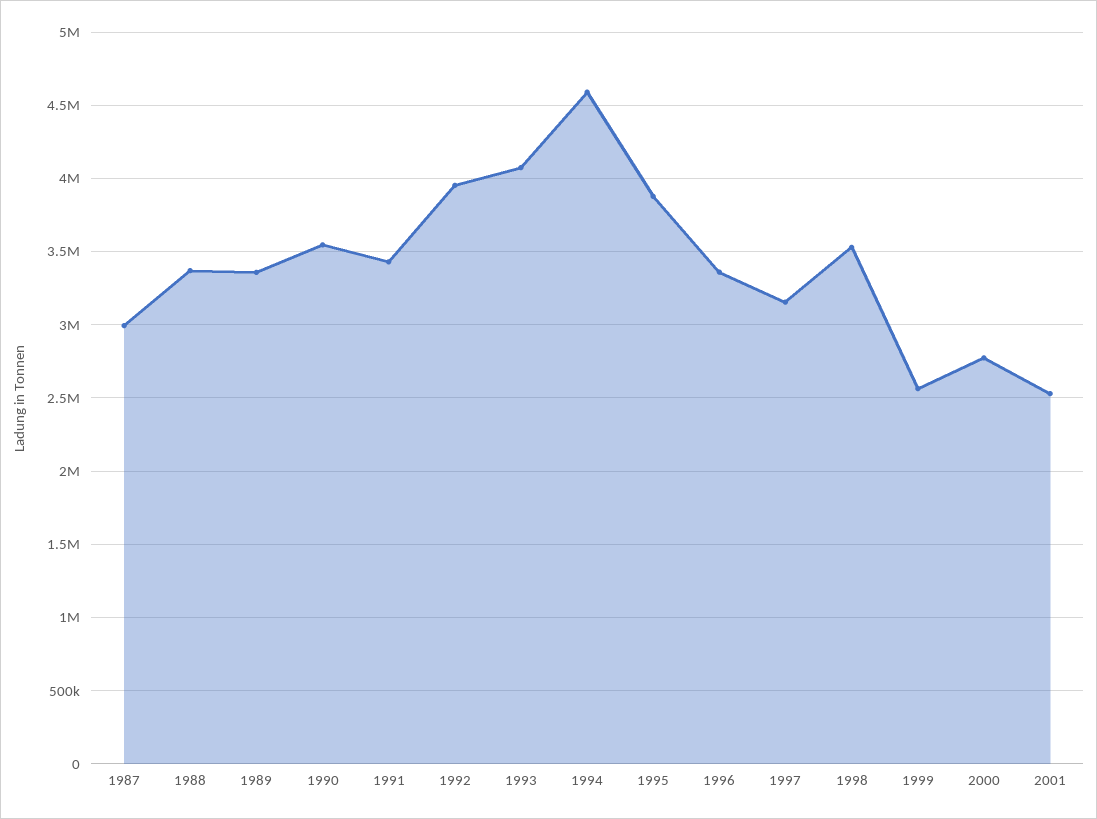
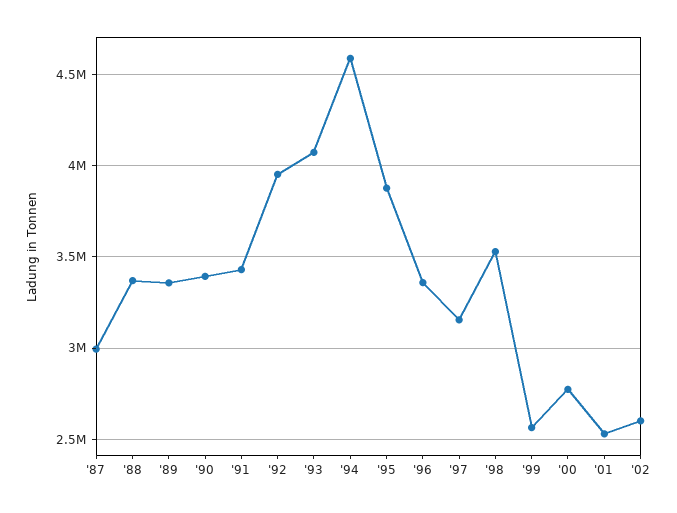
1990: 3550000 -> 3400000
'02: none -> 2600000

